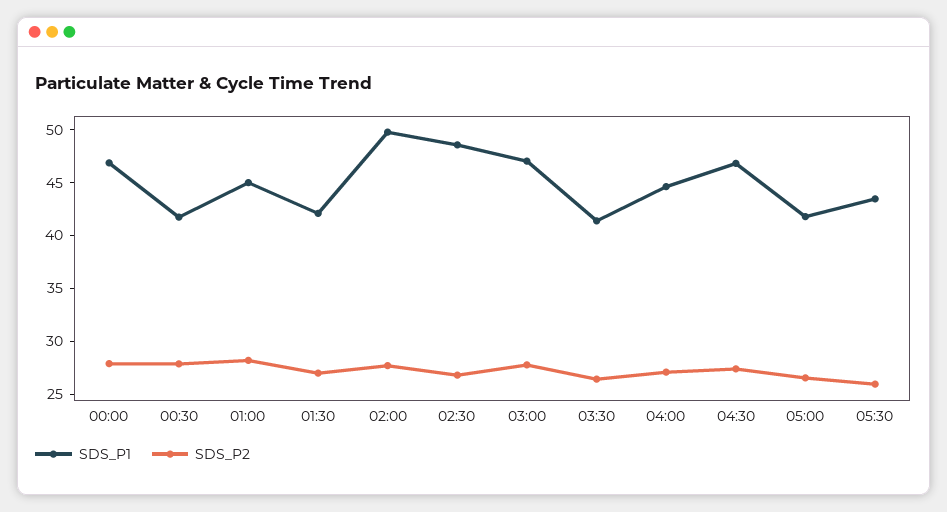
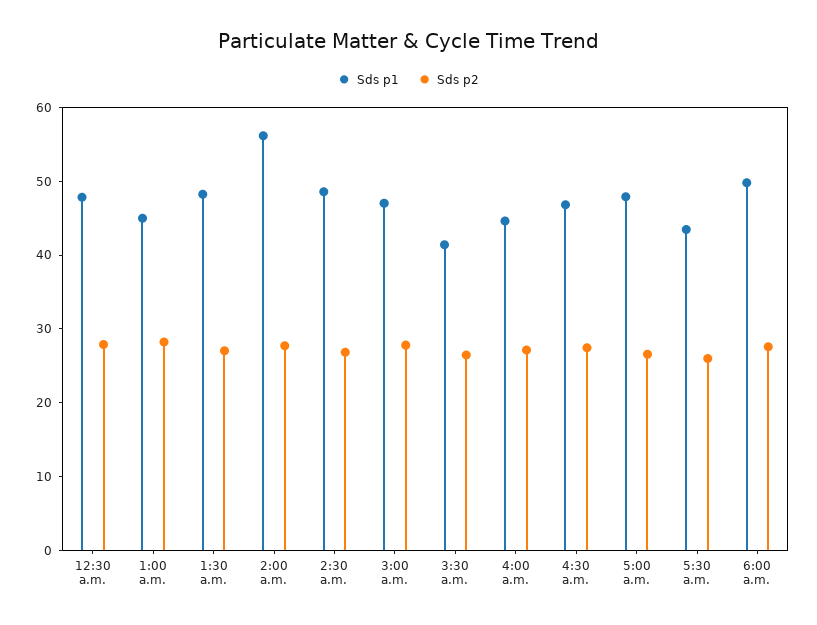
SDS_P1, 00:00: 47 -> none
SDS_P2, 00:00: 28 -> none
SDS_P1, 00:30: 42 -> 48
SDS_P1, 01:30: 42 -> 48
SDS_P1, 02:00: 50 -> 56
SDS_P1, 05:00: 42 -> 48
SDS_P1, 6:00 a.m.: none -> 50
SDS_P2, 6:00 a.m.: none -> 28

